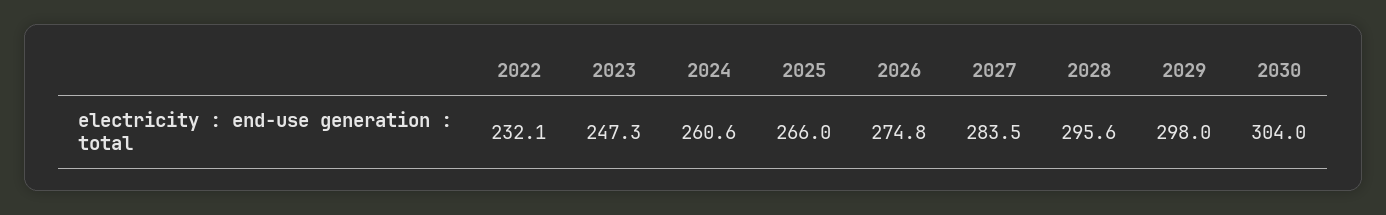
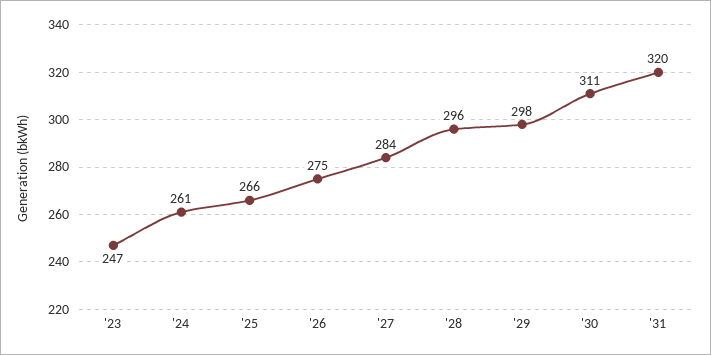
2022: 232.1 -> none
2030: 304 -> 311
'31: none -> 320

